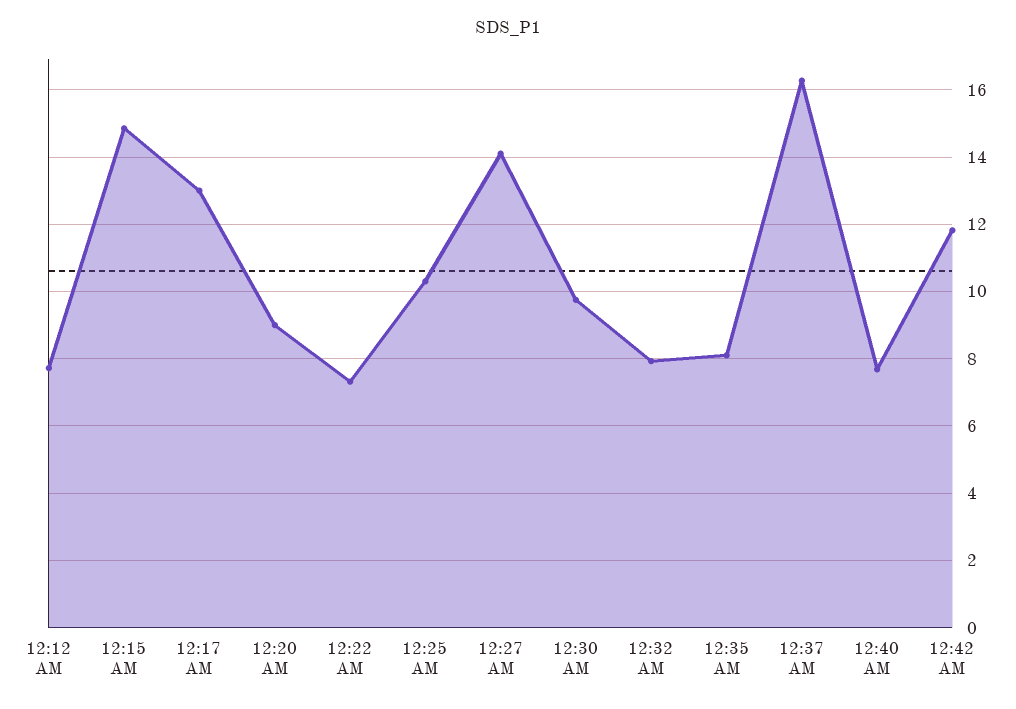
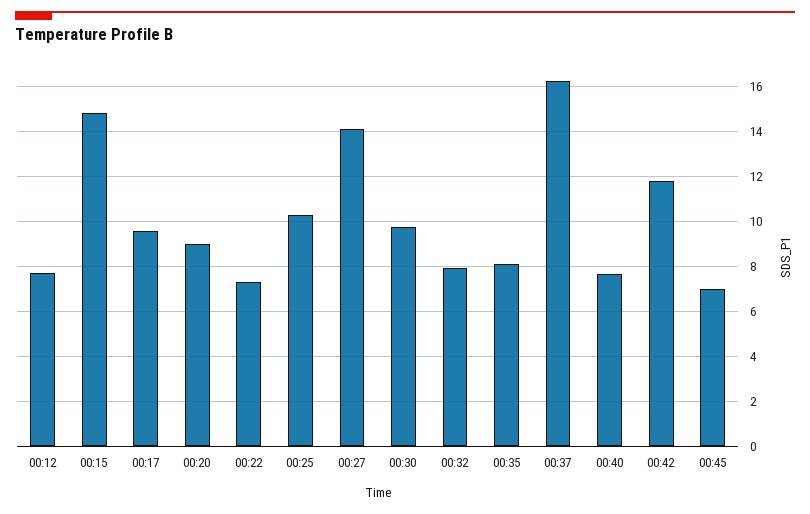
12:17 AM: 13 -> 9.5
00:45: none -> 7

